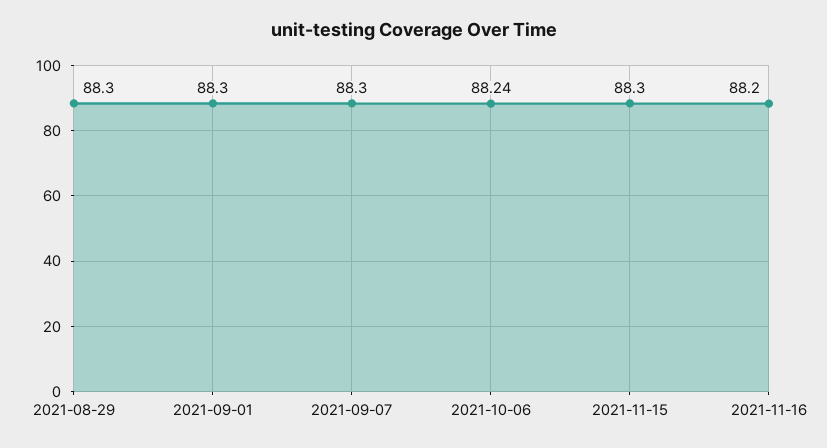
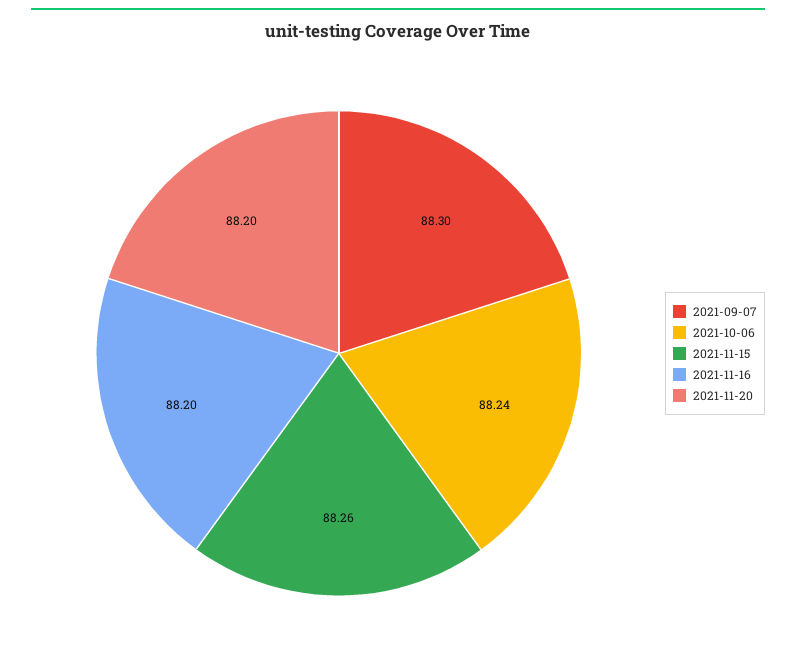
2021-08-29: 88.3 -> none
2021-09-01: 88.3 -> none
2021-11-15: 88.3 -> 88.26
2021-11-20: none -> 88.2

